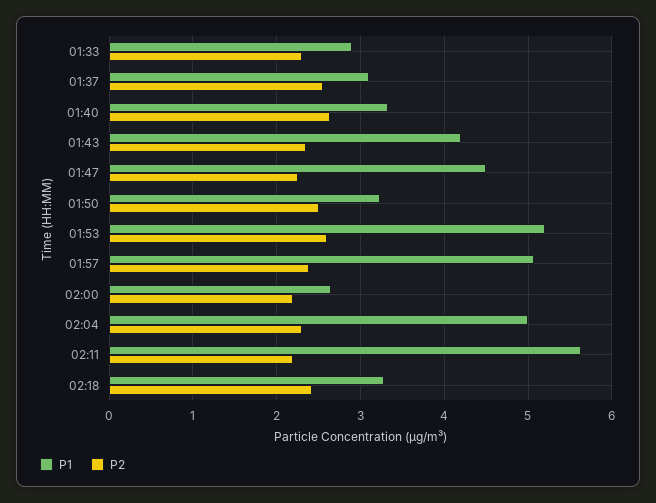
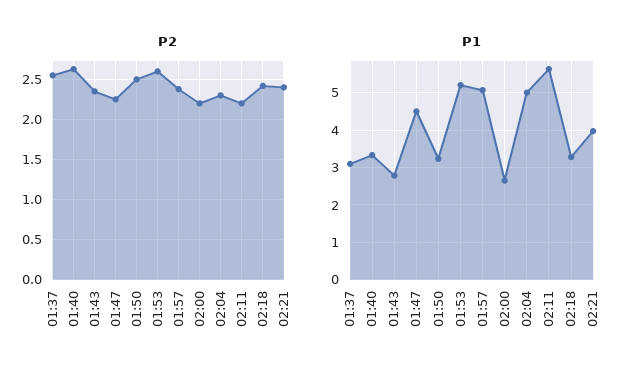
P1, 01:33: 2.9 -> none
P2, 01:33: 2.3 -> none
P1, 01:43: 4.2 -> 2.8
P2, 02:21: none -> 2.4
P1, 02:21: none -> 4

